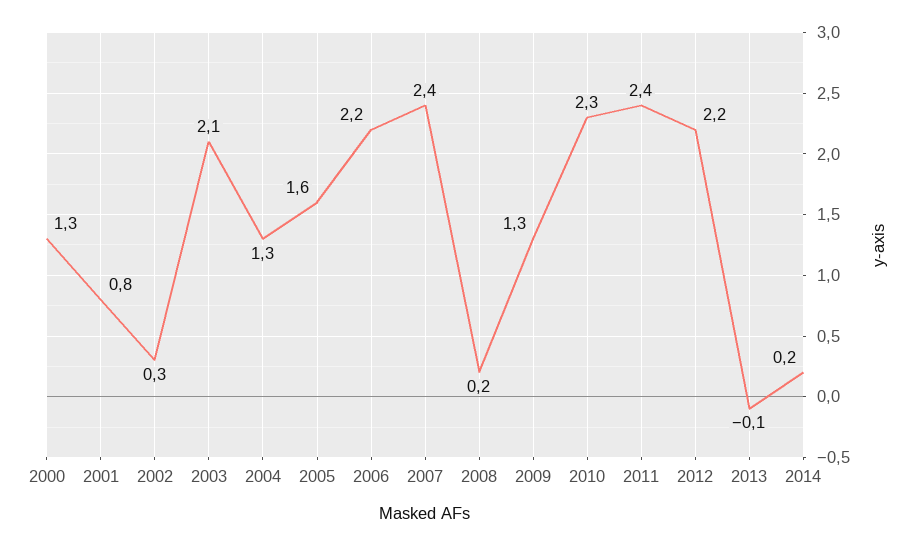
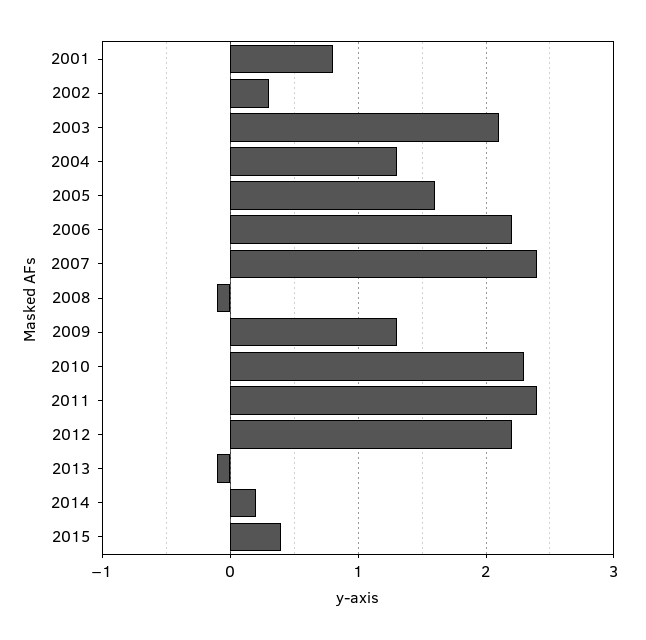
2000: 1.3 -> none
2008: 0.2 -> -0.1
2015: none -> 0.4

